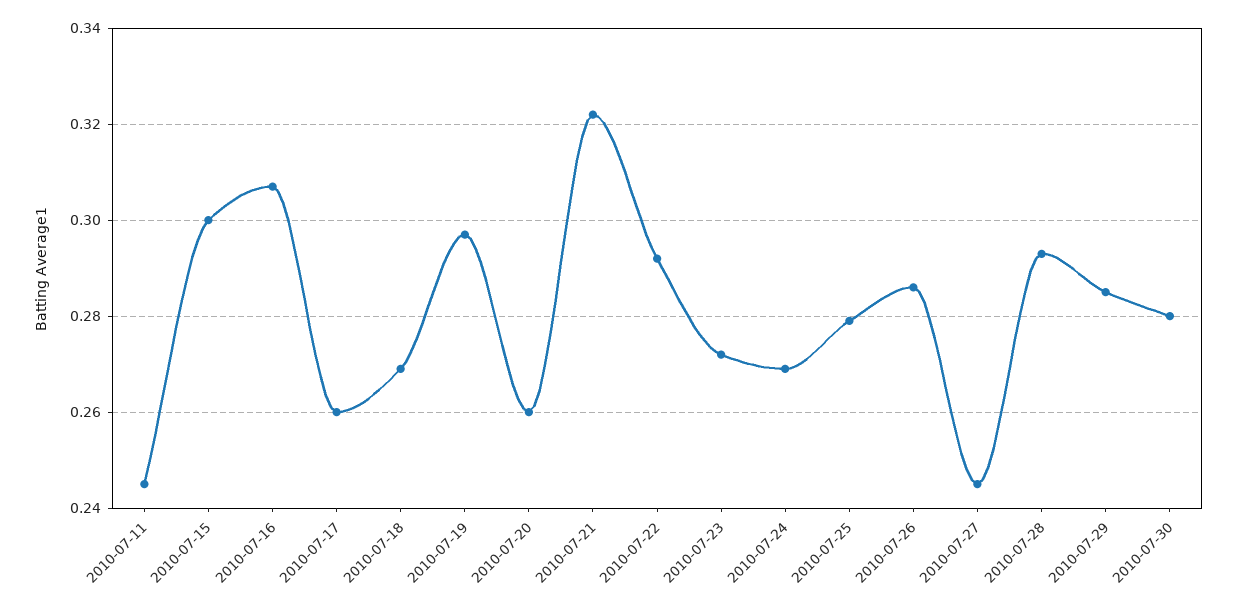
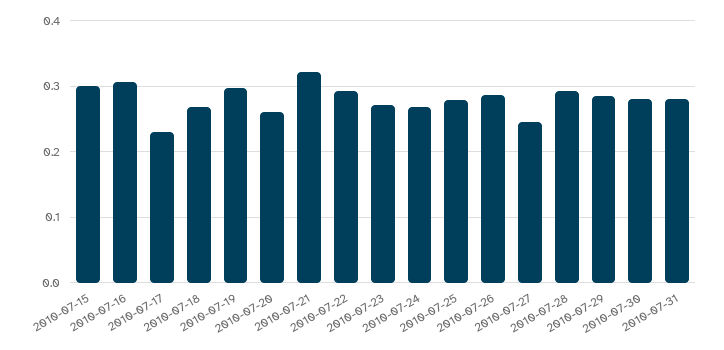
2010-07-11: 0.245 -> none
2010-07-17: 0.26 -> 0.23
2010-07-31: none -> 0.28

